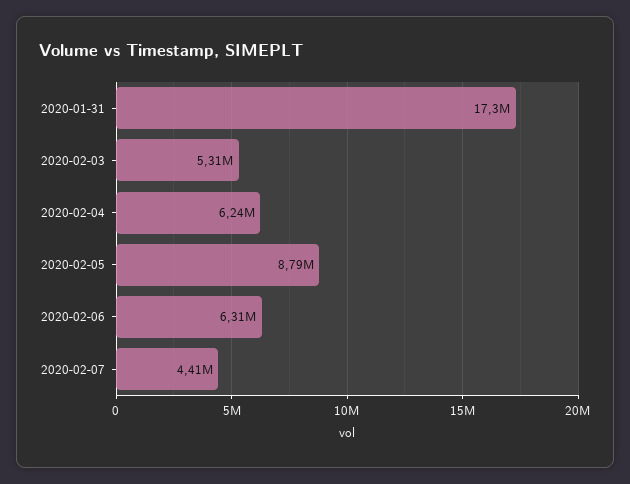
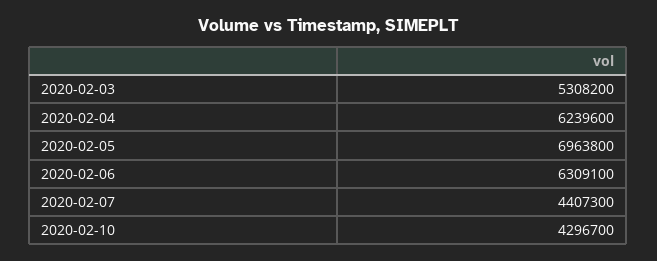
2020-01-31: 17300000 -> none
2020-02-05: 8790000 -> 6963800
2020-02-10: none -> 4296700

